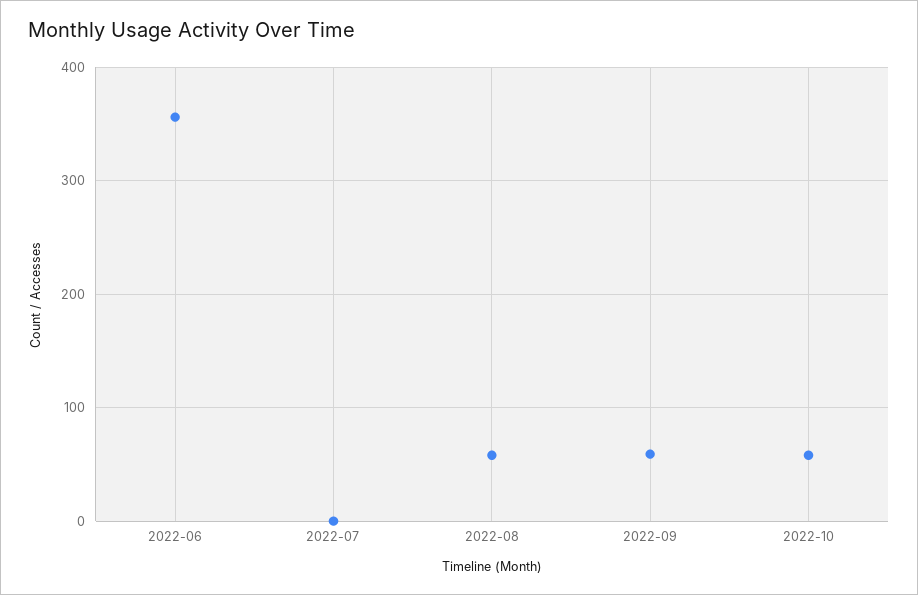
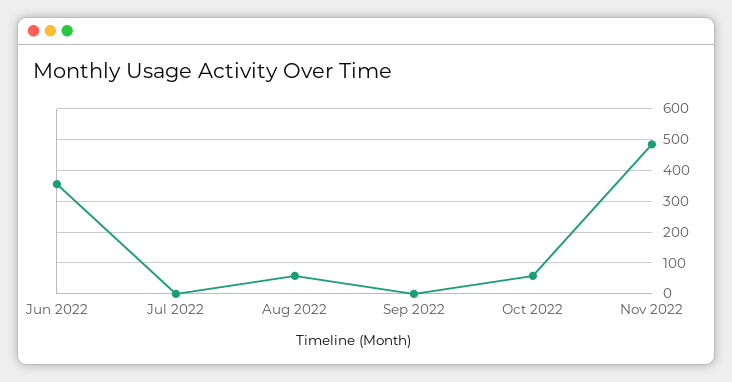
2022-09: 60 -> 0
Nov 2022: none -> 480

